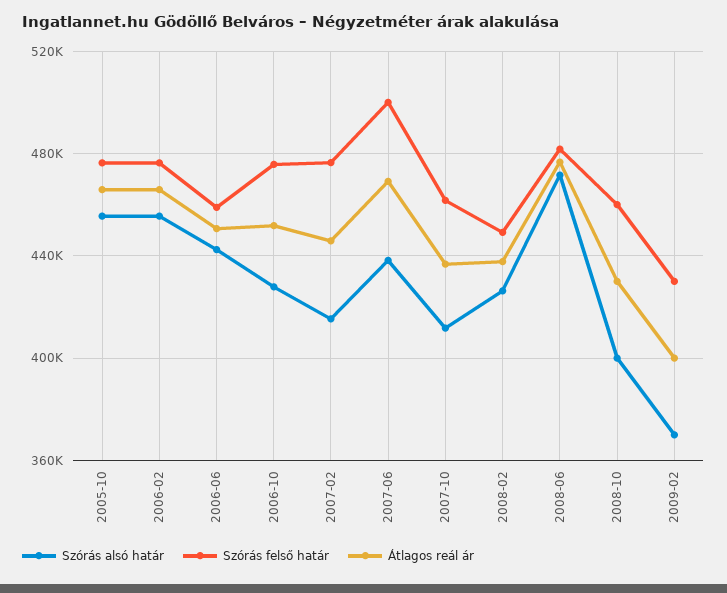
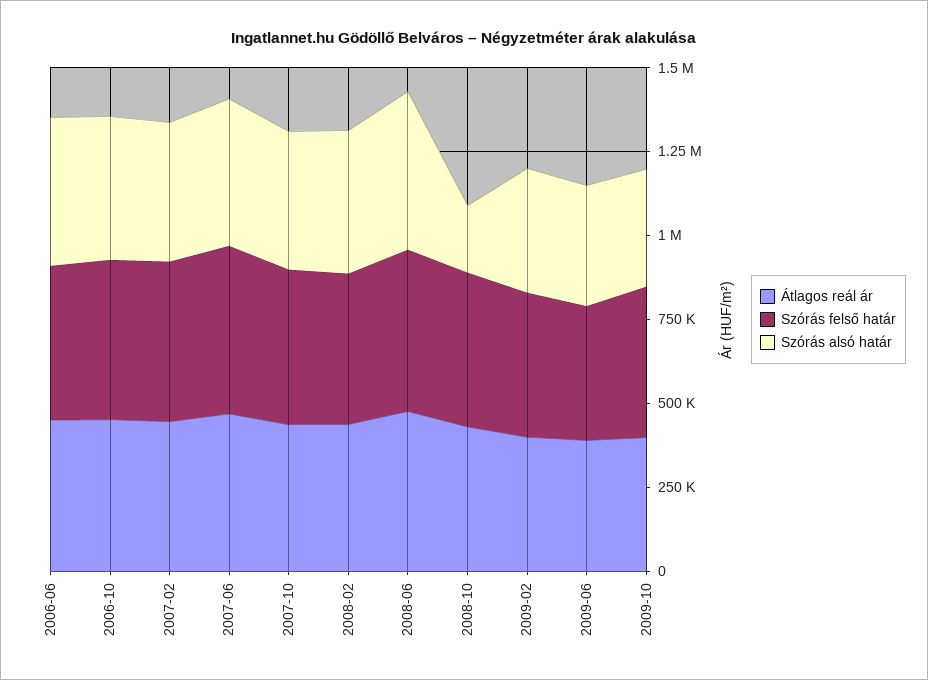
Szórás alsó határ, 2005-10: 455000 -> none
Szórás felső határ, 2005-10: 475000 -> none
Átlagos reál ár, 2005-10: 465000 -> none
Szórás alsó határ, 2006-02: 455000 -> none
Szórás felső határ, 2006-02: 475000 -> none
Átlagos reál ár, 2006-02: 465000 -> none
Szórás alsó határ, 2008-10: 400000 -> 200000
Átlagos reál ár, 2009-06: none -> 400000
Szórás felső határ, 2009-06: none -> 400000
Szórás alsó határ, 2009-06: none -> 350000
Átlagos reál ár, 2009-10: none -> 400000
Szórás felső határ, 2009-10: none -> 450000
Szórás alsó határ, 2009-10: none -> 350000

